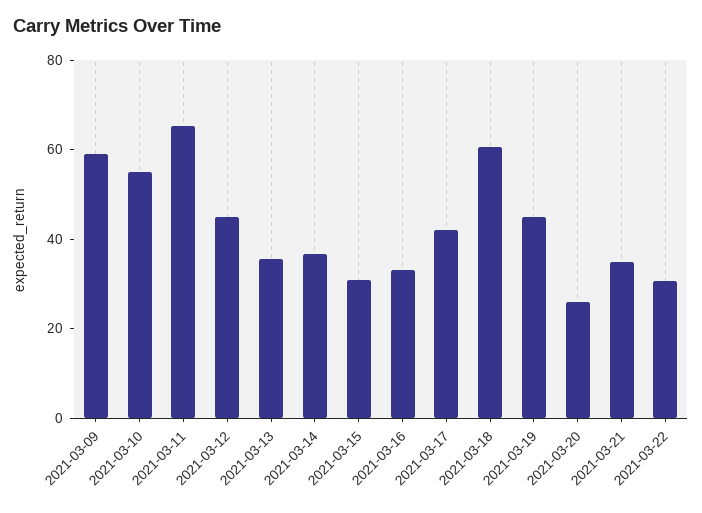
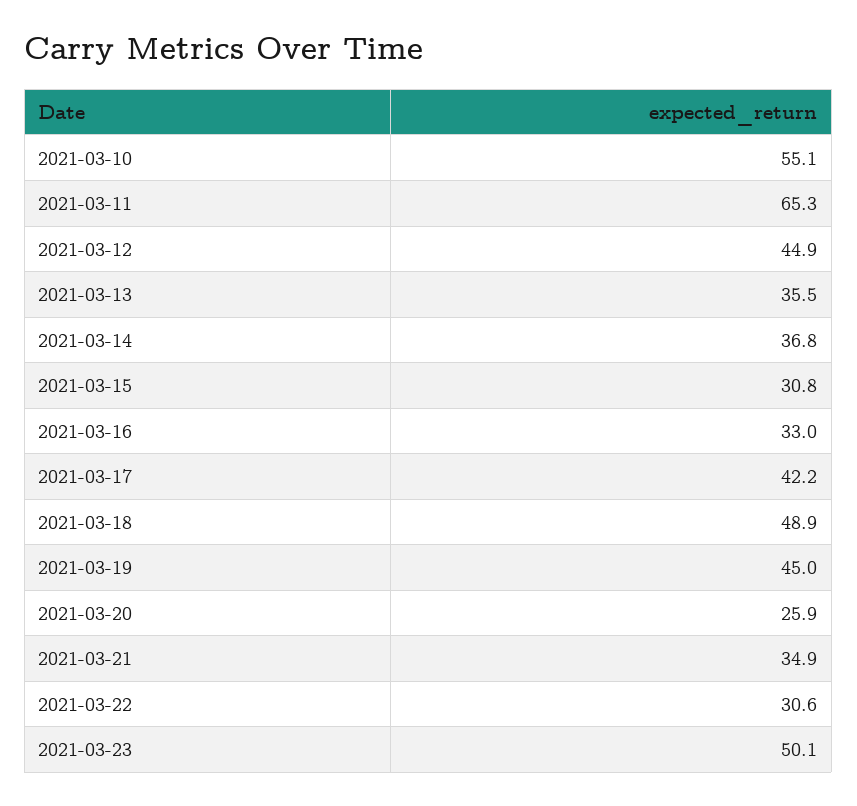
2021-03-09: 60 -> none
2021-03-18: 60 -> 48.9
2021-03-23: none -> 50.1

